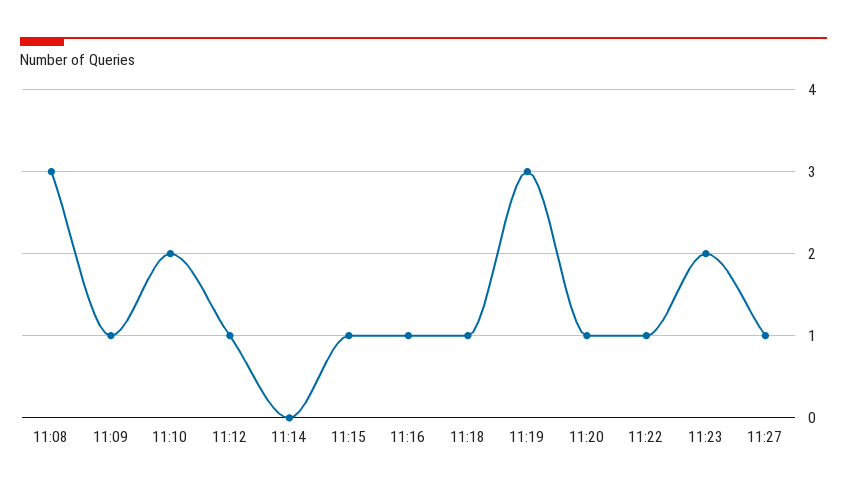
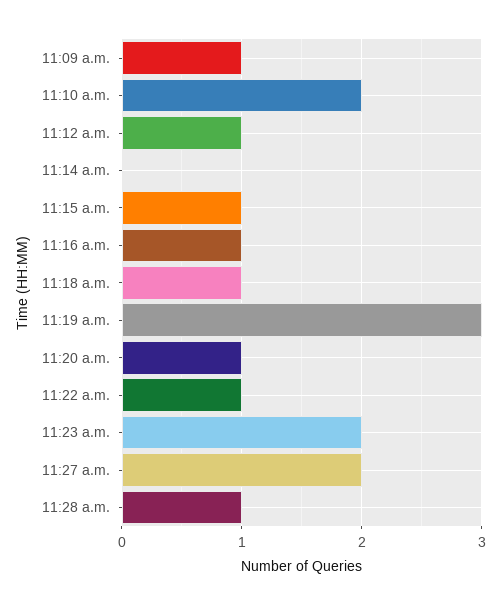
11:08: 3 -> none
11:27: 1 -> 2
11:28 a.m.: none -> 1

